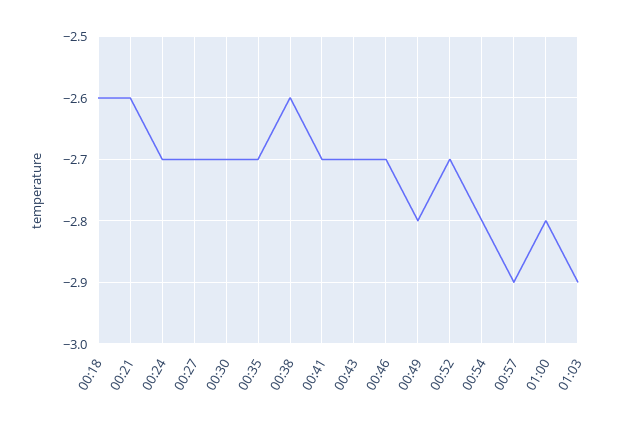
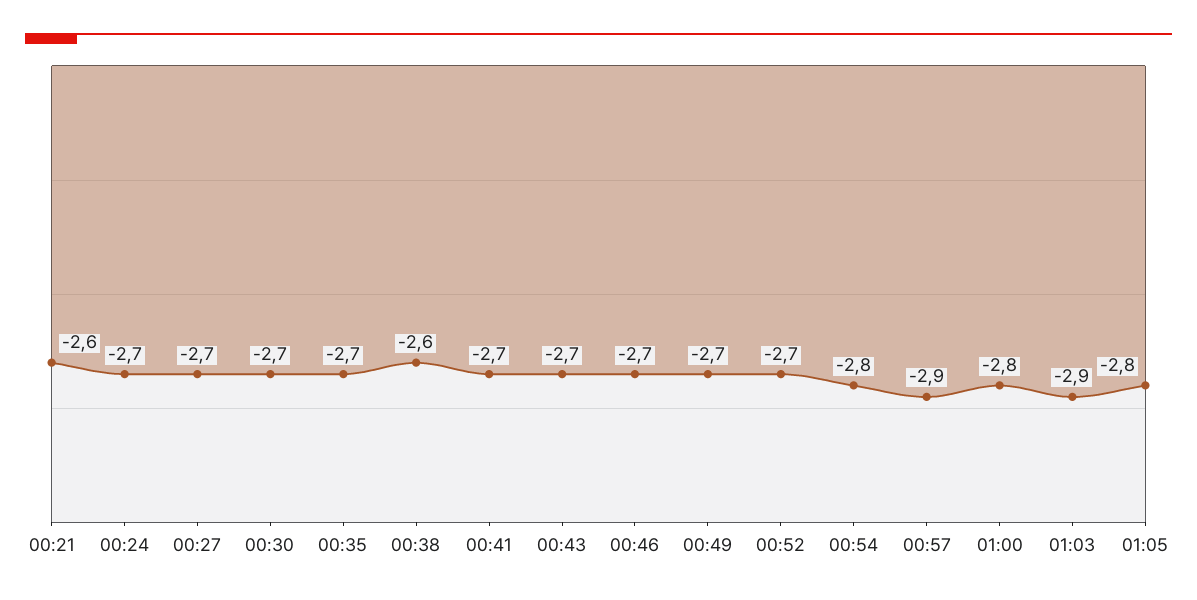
00:18: -2.6 -> none
00:49: -2.8 -> -2.7
01:05: none -> -2.8

